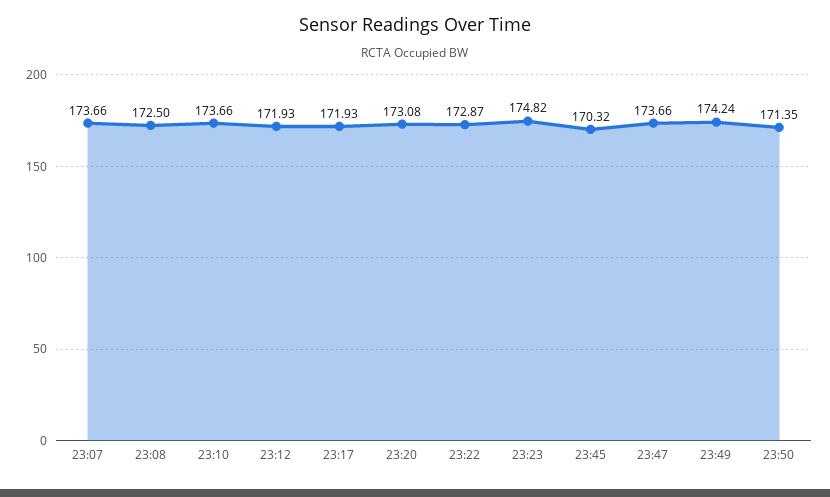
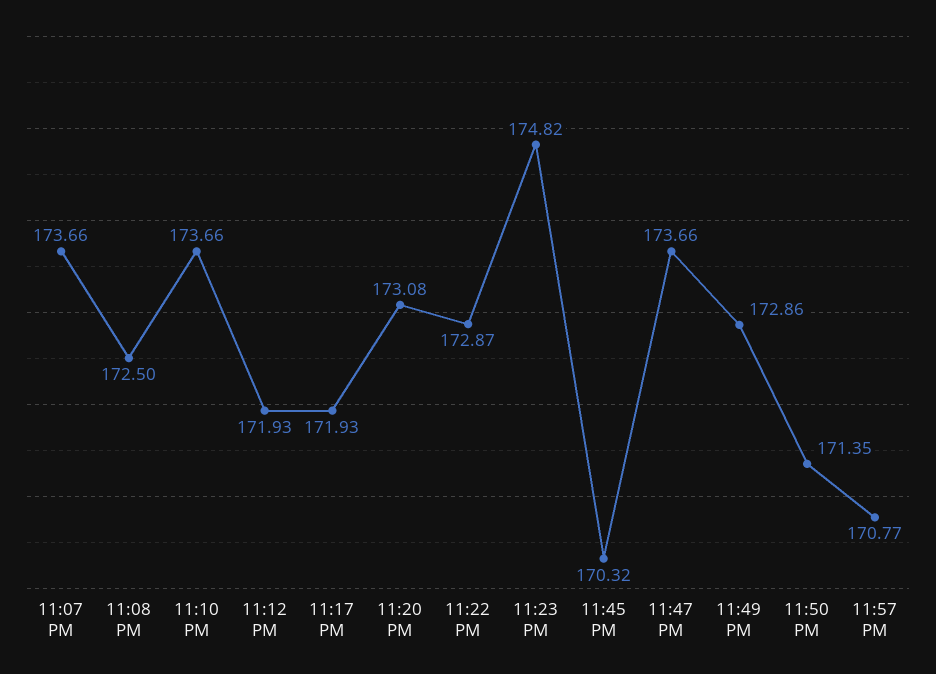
23:49: 174.24 -> 172.86
11:57 PM: none -> 170.77

